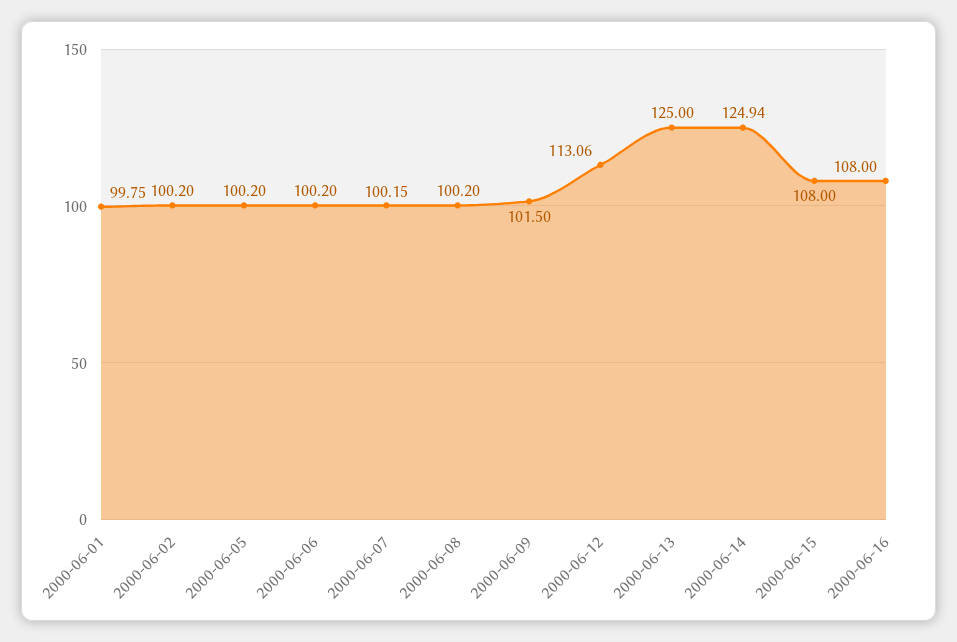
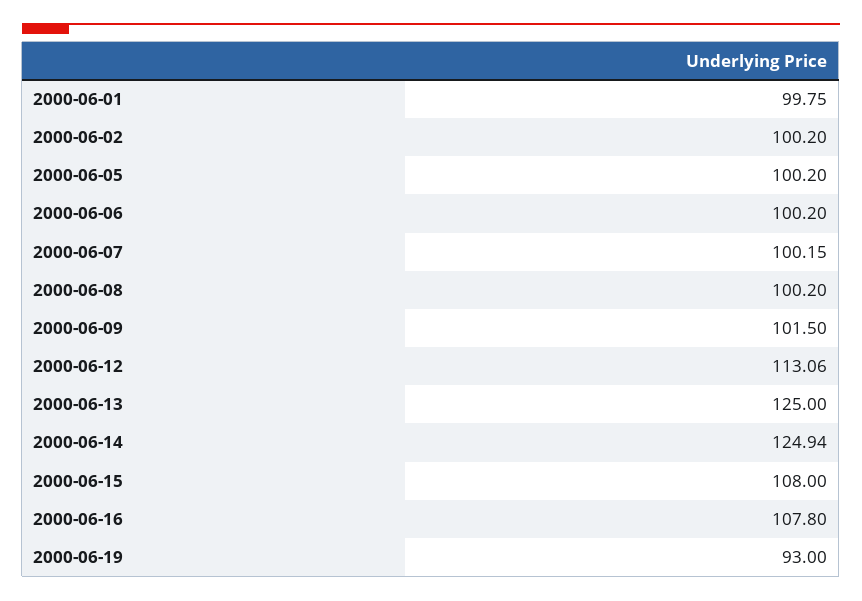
2000-06-16: 108 -> 107.8
2000-06-19: none -> 93

